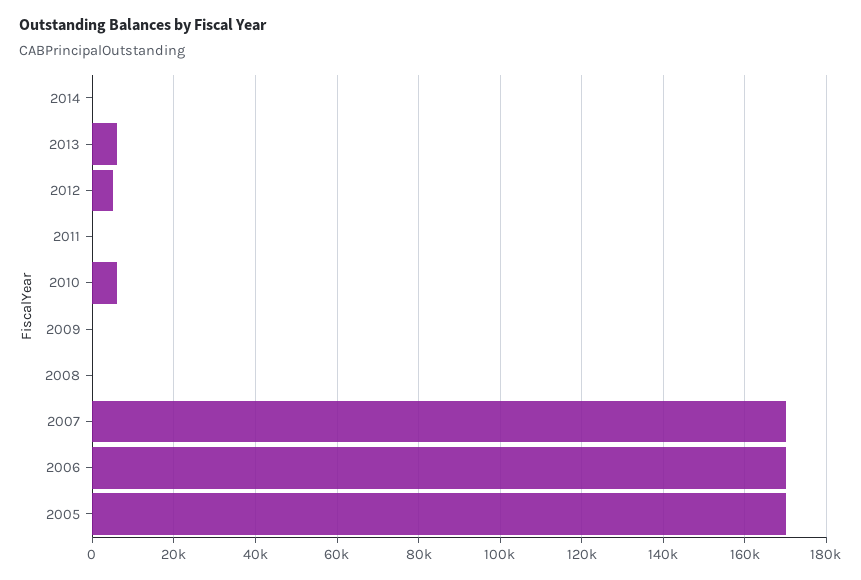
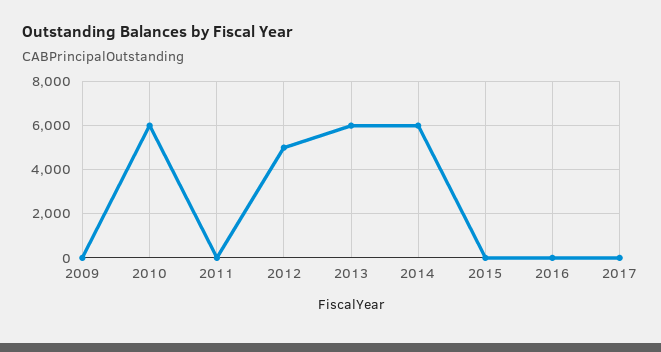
2014: 0 -> 6000
2008: 0 -> none
2007: 170000 -> none
2006: 170000 -> none
2005: 170000 -> none
2015: none -> 0
2016: none -> 0
2017: none -> 0

